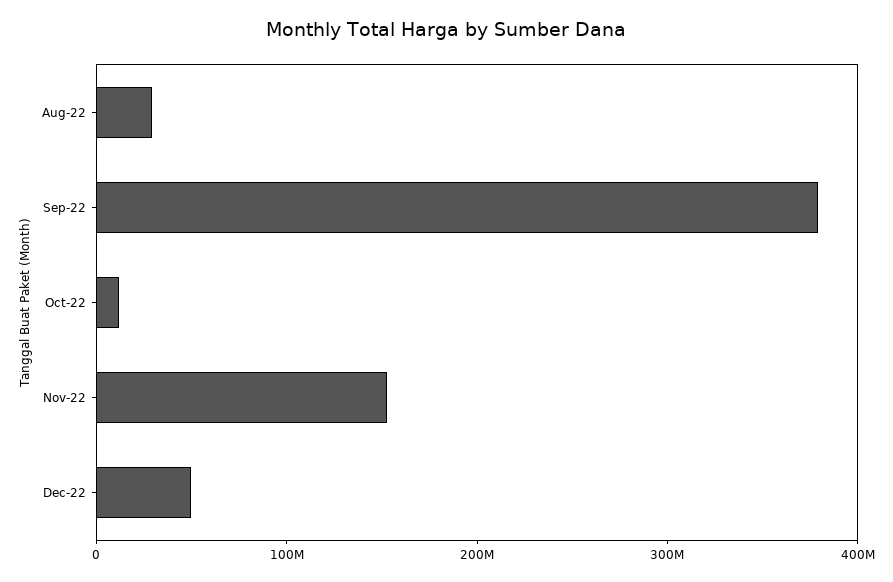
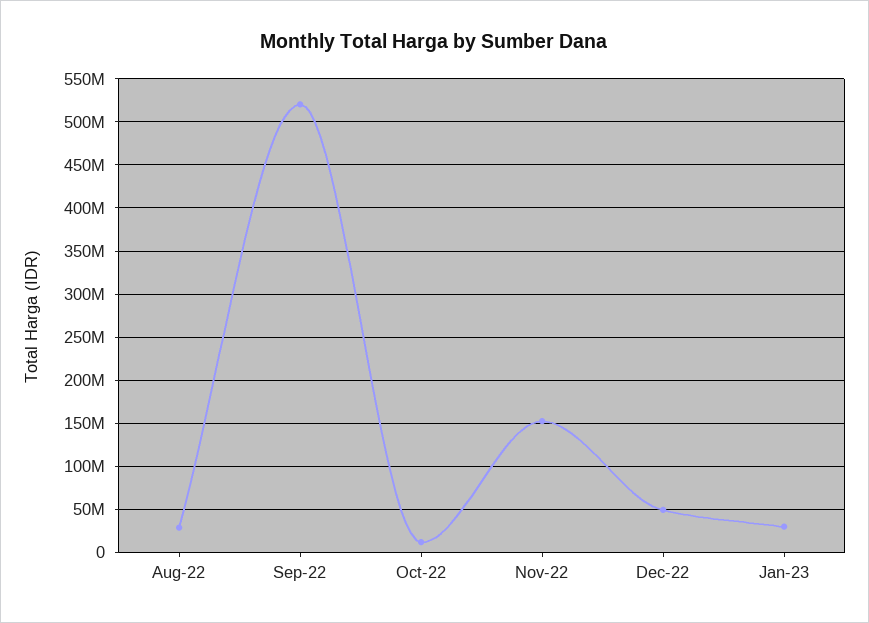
Sep-22: 380000000 -> 520000000
Jan-23: none -> 30000000

